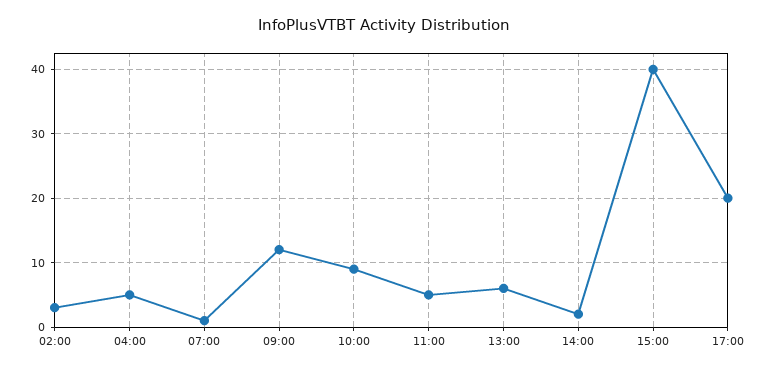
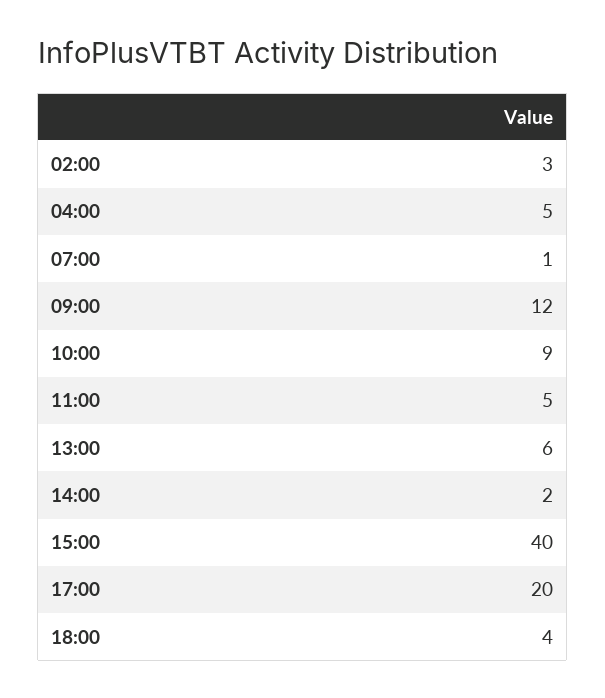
18:00: none -> 4

